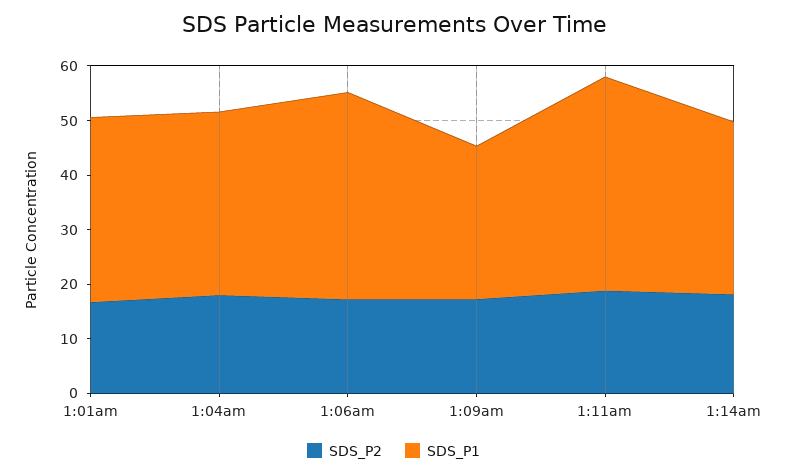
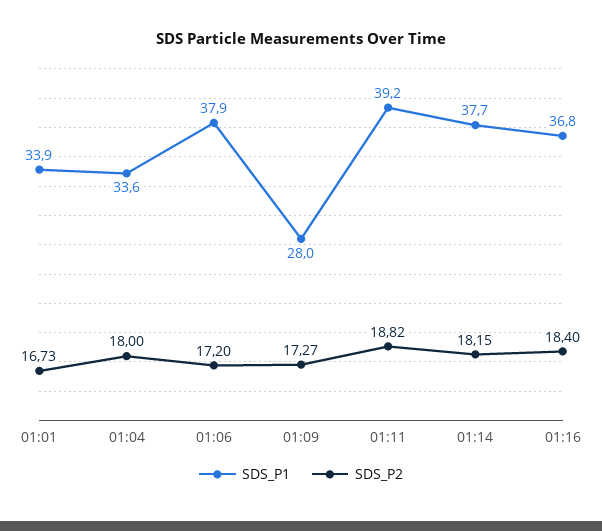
SDS_P1, 1:14am: 32 -> 37.7
SDS_P1, 01:16: none -> 36.8
SDS_P2, 01:16: none -> 18.4

